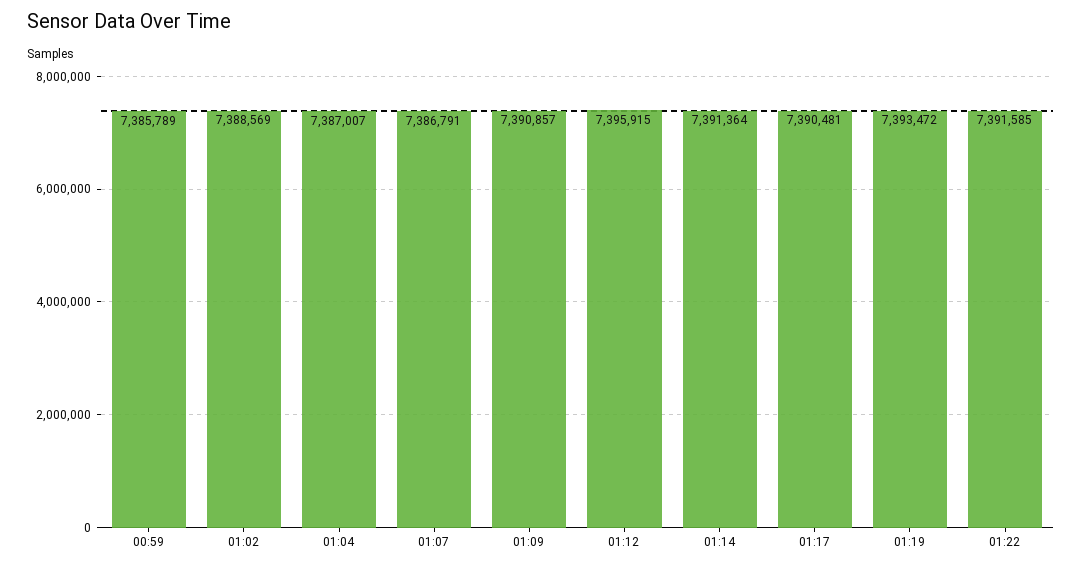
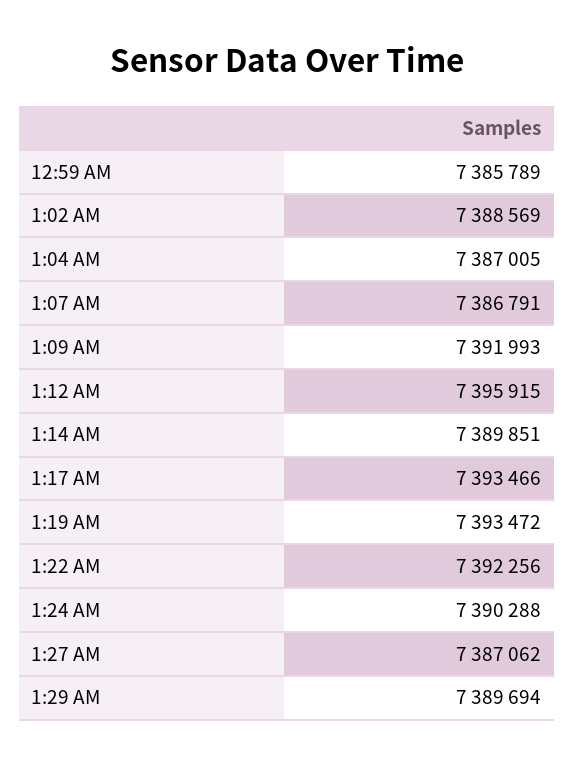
01:04: 7387007 -> 7387005
01:09: 7390857 -> 7391993
01:14: 7391364 -> 7389851
01:17: 7390481 -> 7393466
01:22: 7391585 -> 7392256
1:24 AM: none -> 7390288
1:27 AM: none -> 7387062
1:29 AM: none -> 7389694

